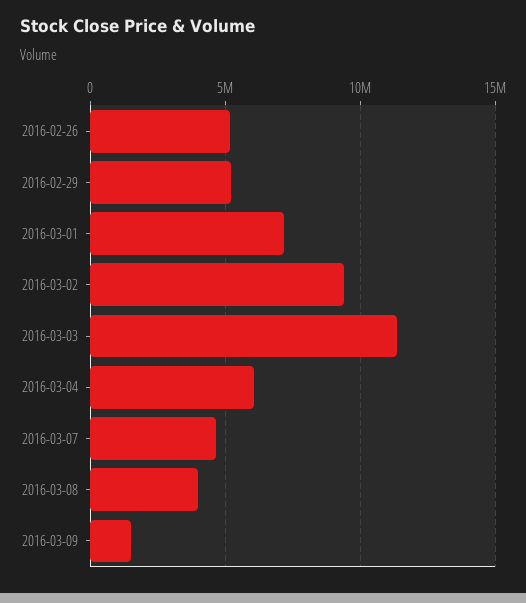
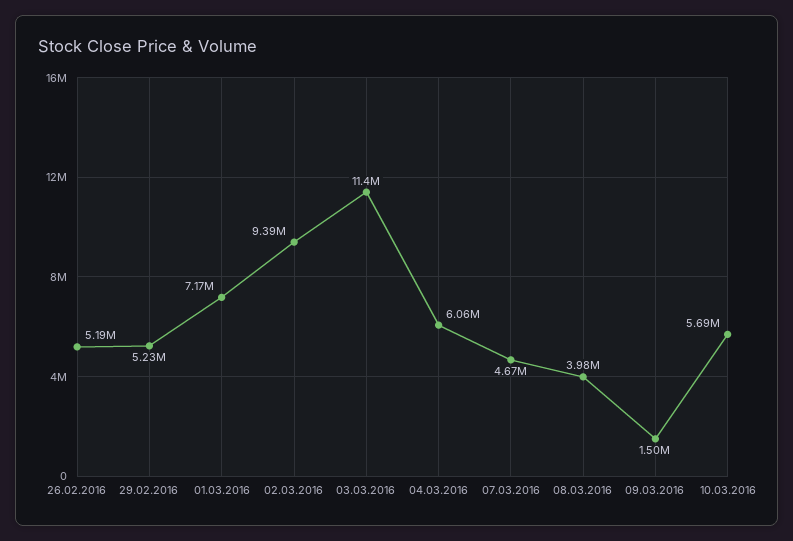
10.03.2016: none -> 5690000

